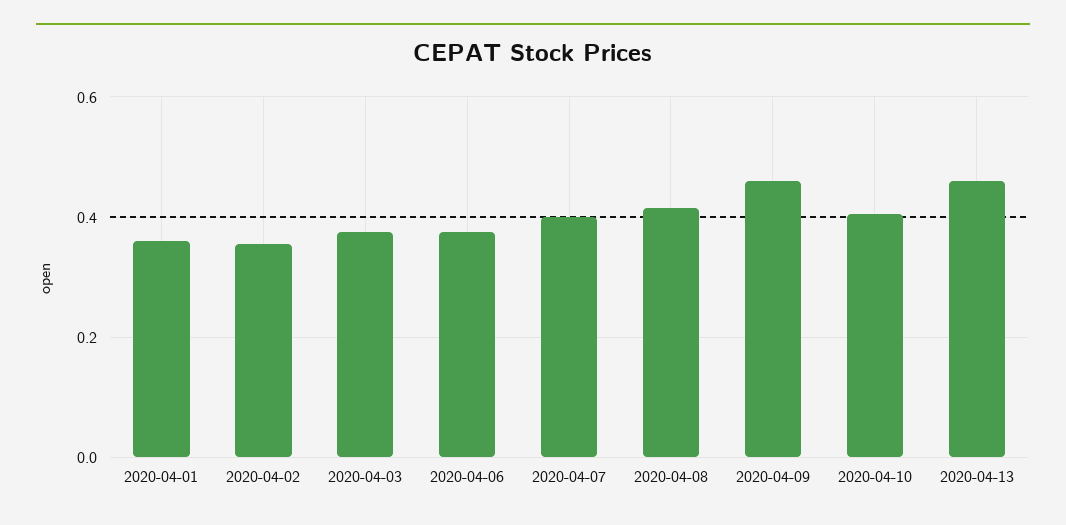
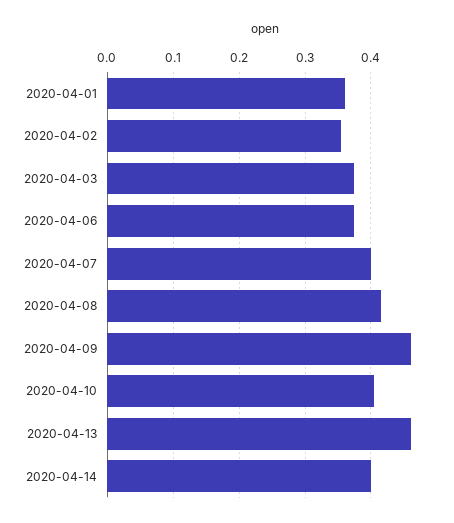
2020-04-14: none -> 0.4

